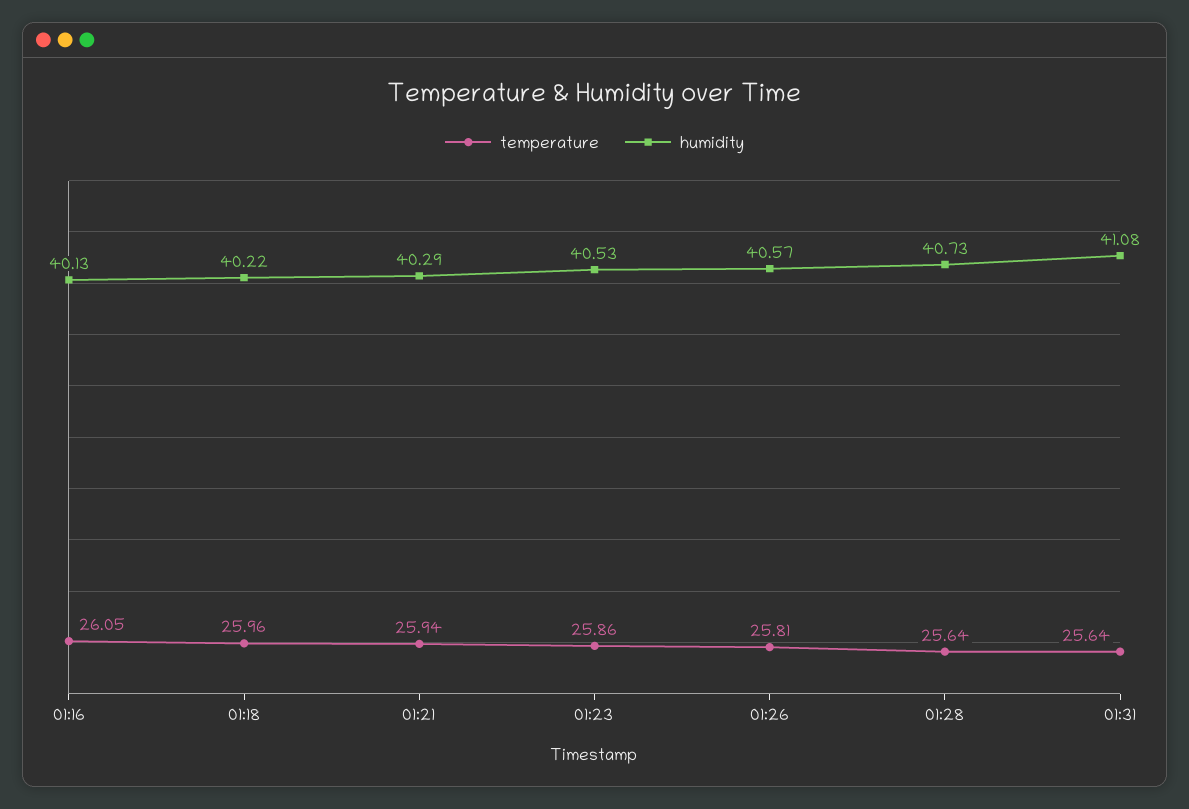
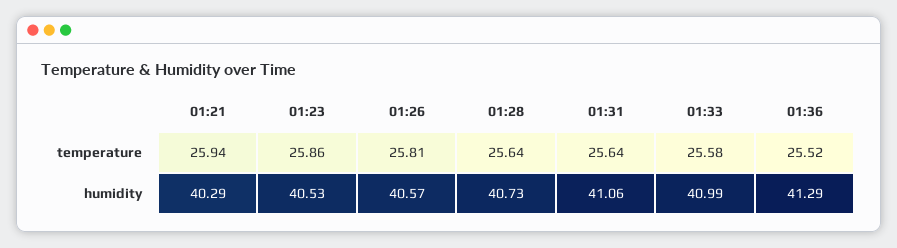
temperature, 01:16: 26.05 -> none
humidity, 01:16: 40.13 -> none
temperature, 01:18: 25.96 -> none
humidity, 01:18: 40.22 -> none
humidity, 01:31: 41.08 -> 41.06
temperature, 01:33: none -> 25.58
temperature, 01:36: none -> 25.52
humidity, 01:33: none -> 40.99
humidity, 01:36: none -> 41.29

